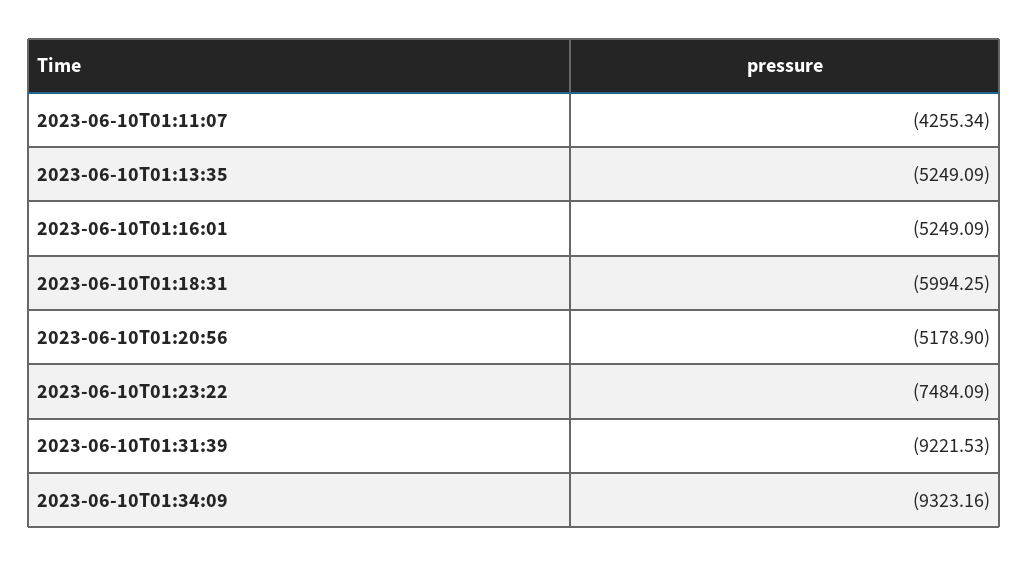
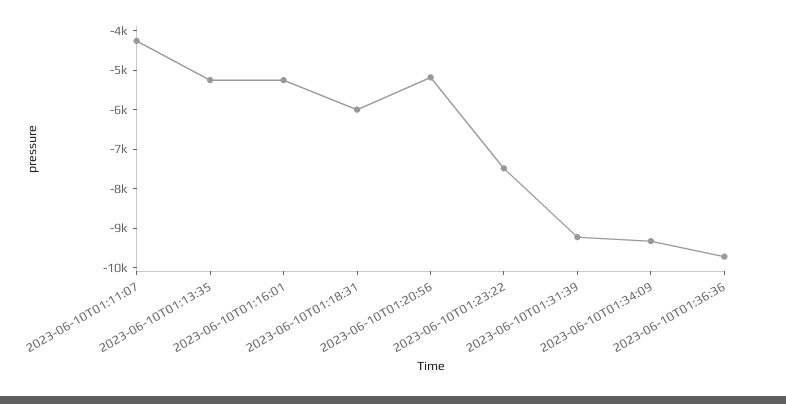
2023-06-10T01:36:36: none -> -9750

